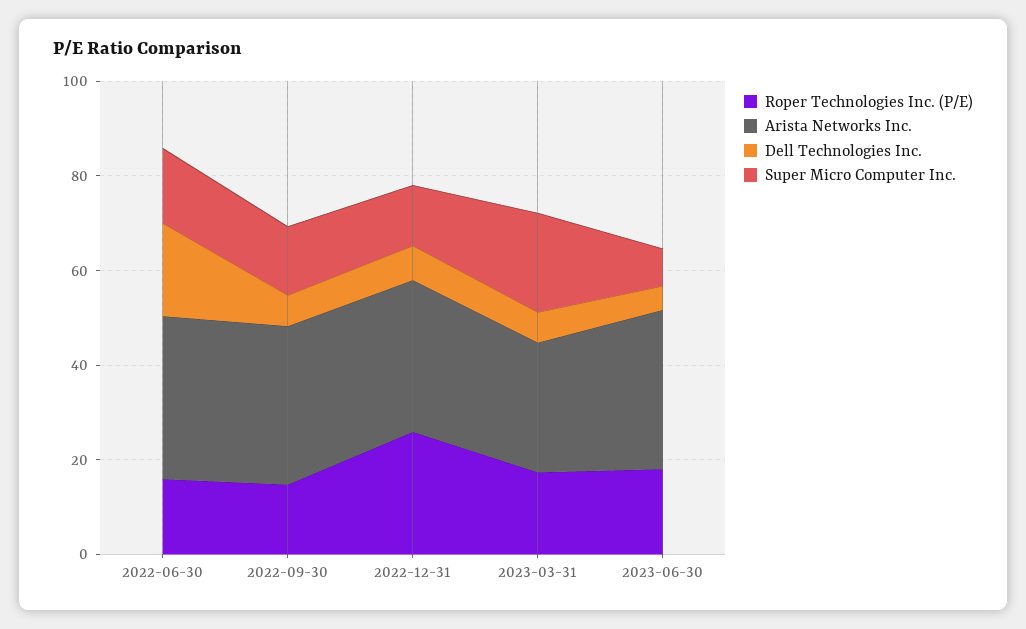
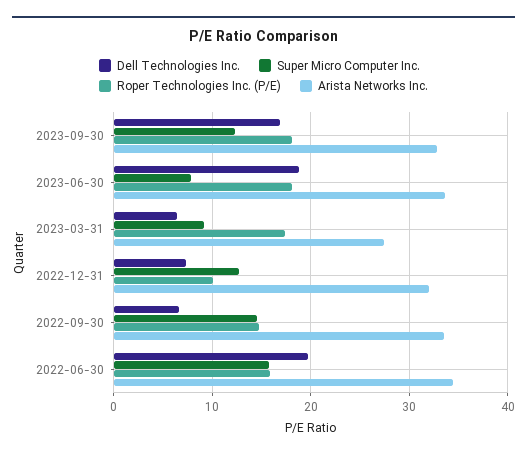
Roper Technologies Inc. (P/E), 2022-12-31: 25 -> 10
Super Micro Computer Inc., 2023-03-31: 20 -> 9
Dell Technologies Inc., 2023-06-30: 5 -> 19
Dell Technologies Inc., 2023-09-30: none -> 17
Super Micro Computer Inc., 2023-09-30: none -> 12
Roper Technologies Inc. (P/E), 2023-09-30: none -> 18
Arista Networks Inc., 2023-09-30: none -> 33

